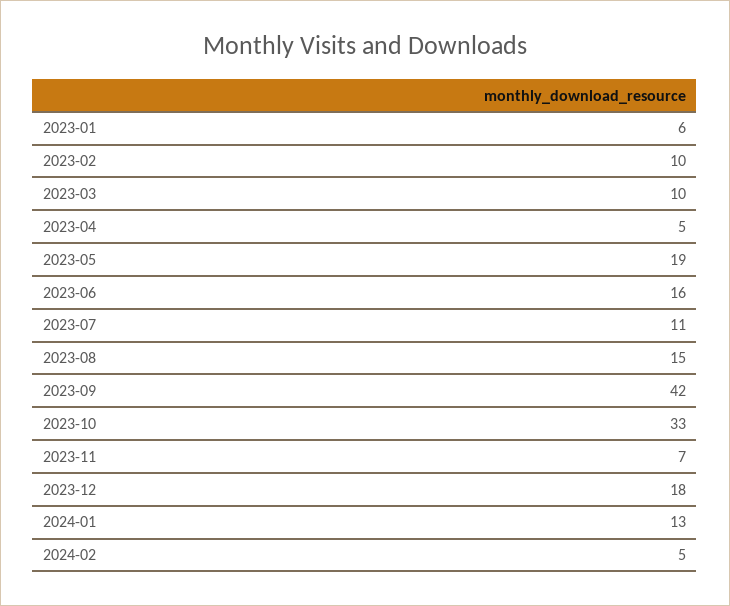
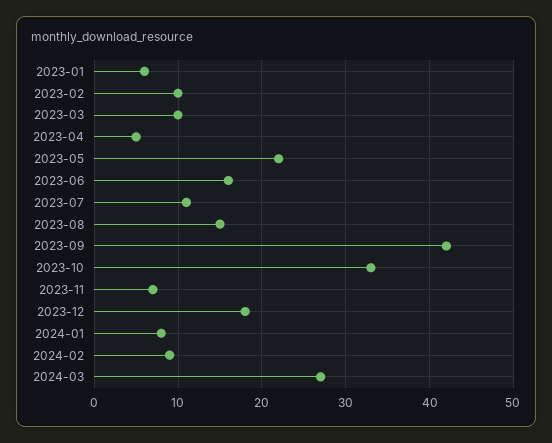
2023-05: 19 -> 22
2024-01: 13 -> 8
2024-02: 5 -> 9
2024-03: none -> 27

